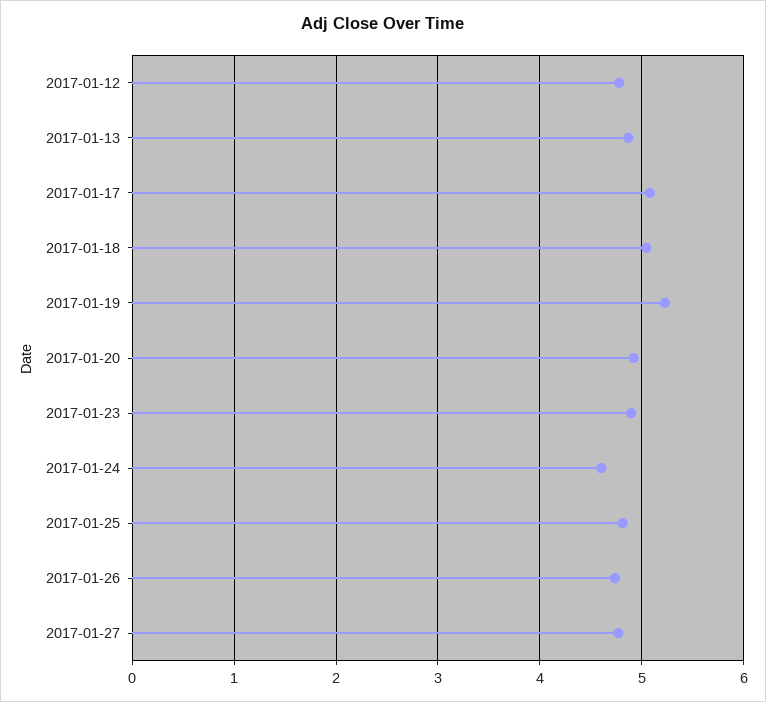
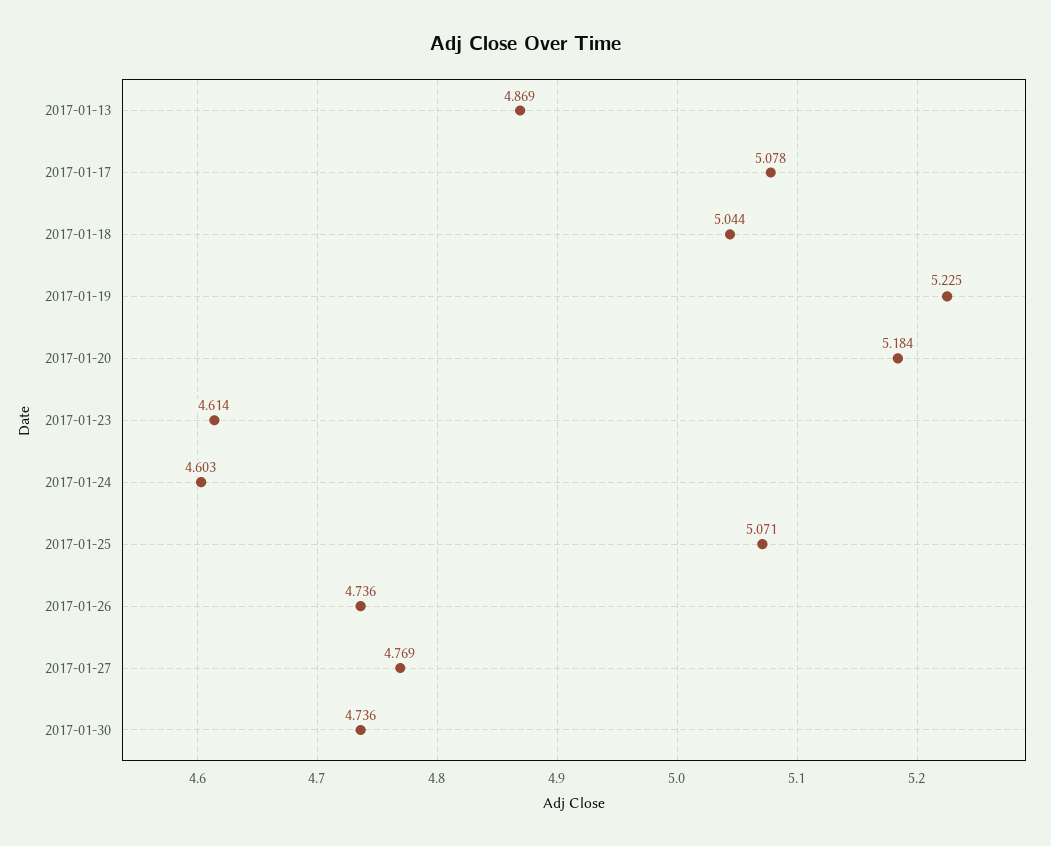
2017-01-12: 4.8 -> none
2017-01-20: 4.9 -> 5.184
2017-01-23: 4.9 -> 4.614
2017-01-25: 4.8 -> 5.071
2017-01-30: none -> 4.736

